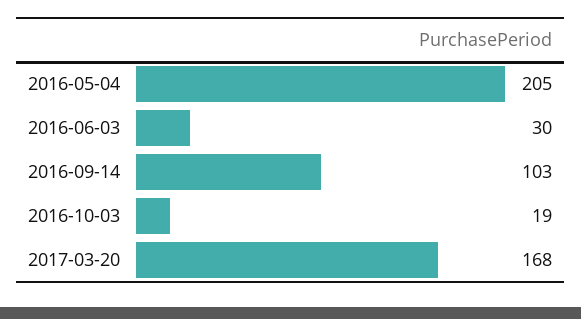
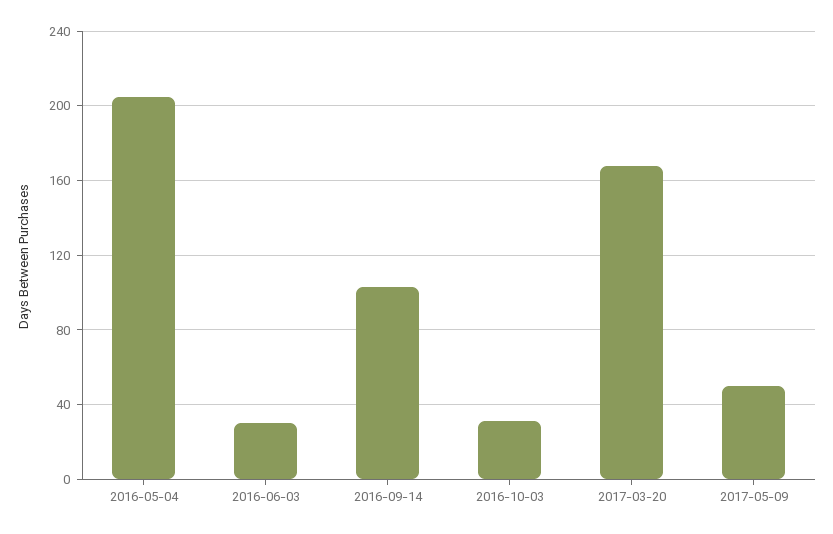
2016-10-03: 19 -> 30
2017-05-09: none -> 50

